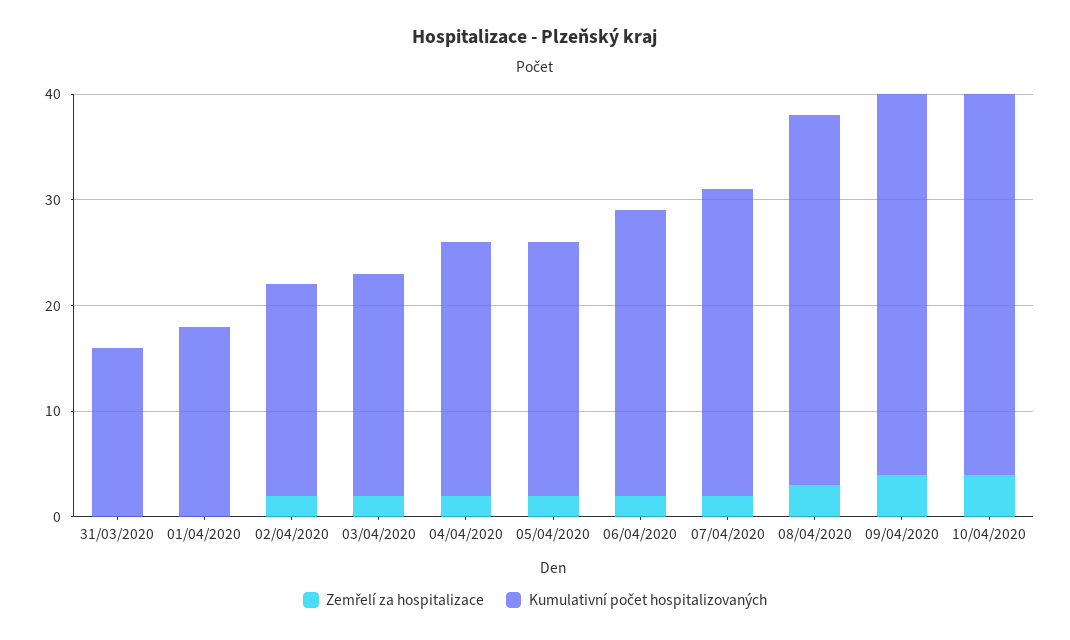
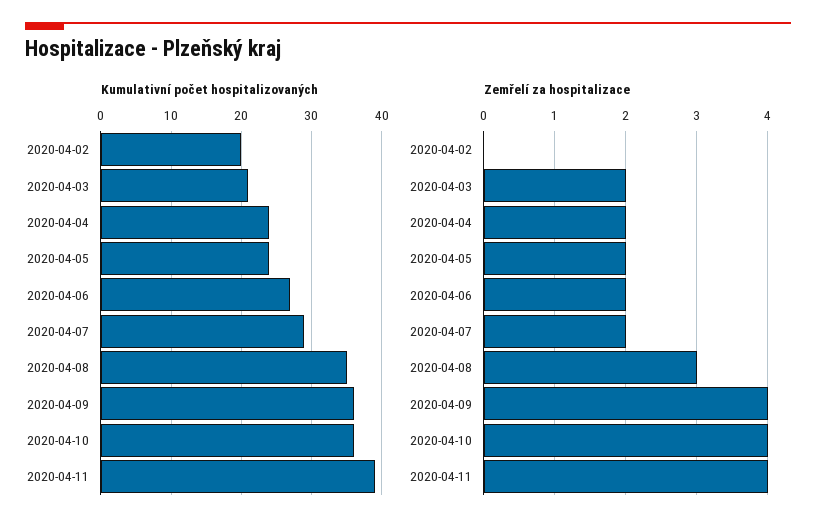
Zemřelí za hospitalizace, 31/03/2020: 0 -> none
Kumulativní počet hospitalizovaných, 31/03/2020: 16 -> none
Zemřelí za hospitalizace, 01/04/2020: 0 -> none
Kumulativní počet hospitalizovaných, 01/04/2020: 18 -> none
Zemřelí za hospitalizace, 02/04/2020: 2 -> 0
Kumulativní počet hospitalizovaných, 2020-04-11: none -> 39
Zemřelí za hospitalizace, 2020-04-11: none -> 4

